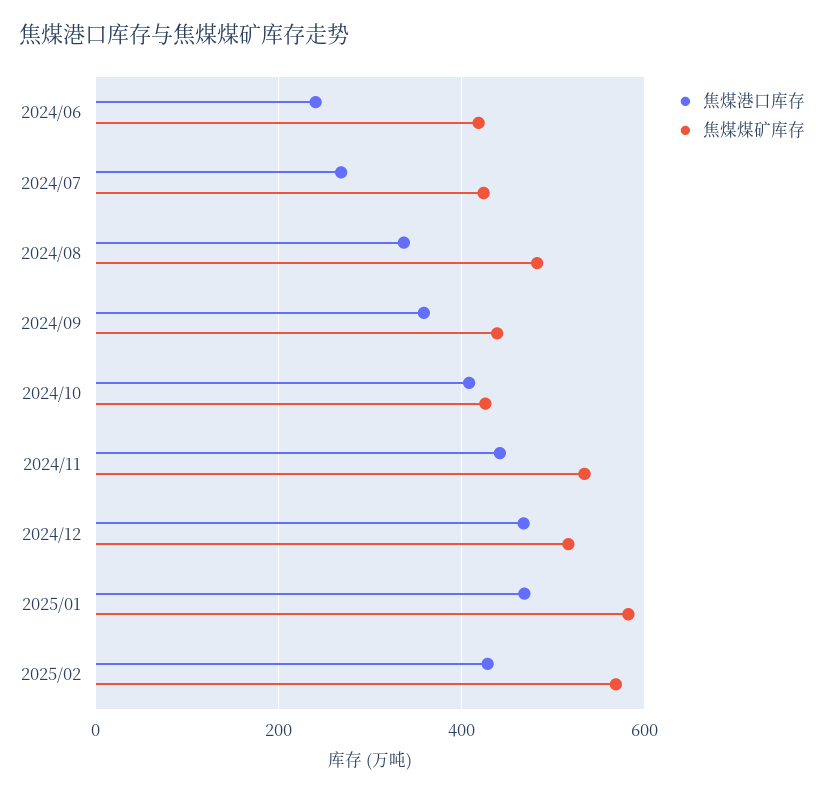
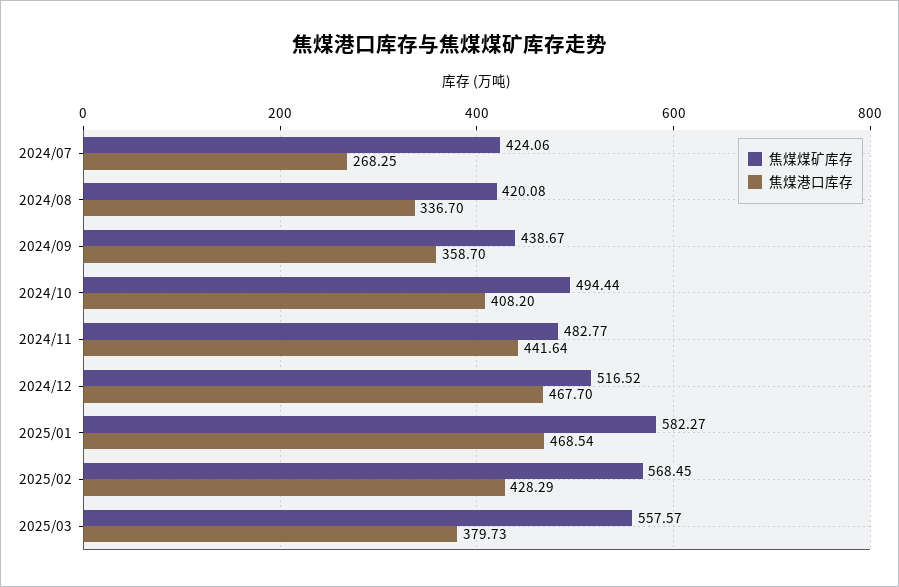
焦煤港口库存, 2024/06: 240 -> none
焦煤煤矿库存, 2024/06: 420 -> none
焦煤煤矿库存, 2024/08: 480 -> 420.08
焦煤煤矿库存, 2024/10: 420 -> 494.44
焦煤煤矿库存, 2024/11: 540 -> 482.77
焦煤煤矿库存, 2025/03: none -> 557.57
焦煤港口库存, 2025/03: none -> 379.73

